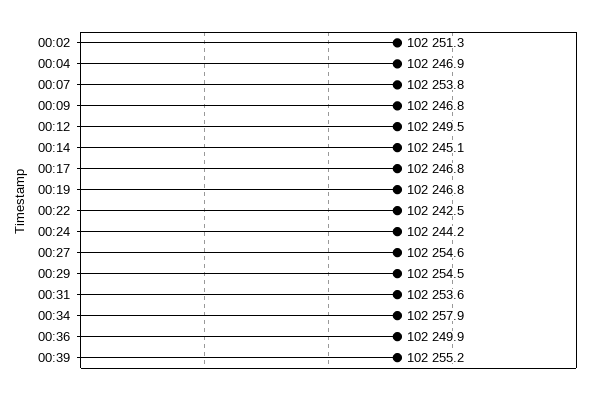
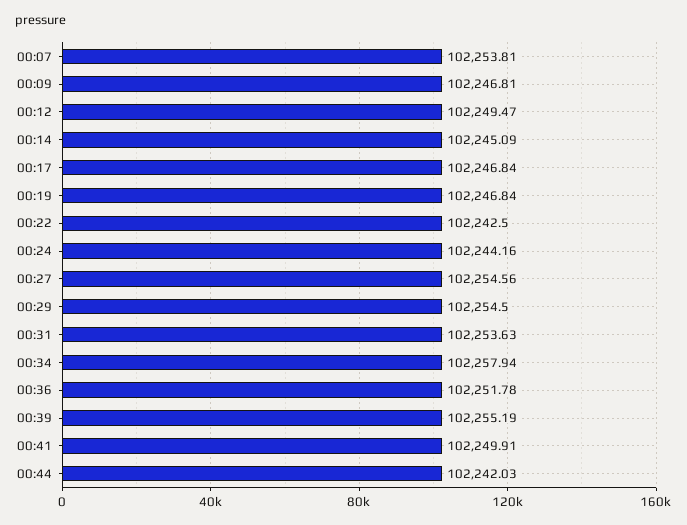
00:02: 102251.3 -> none
00:04: 102246.9 -> none
00:36: 102249.9 -> 102251.78
00:41: none -> 102249.91
00:44: none -> 102242.03

